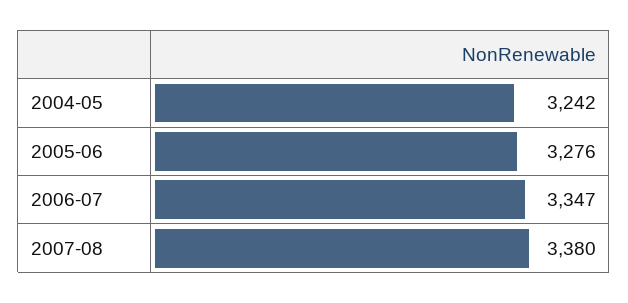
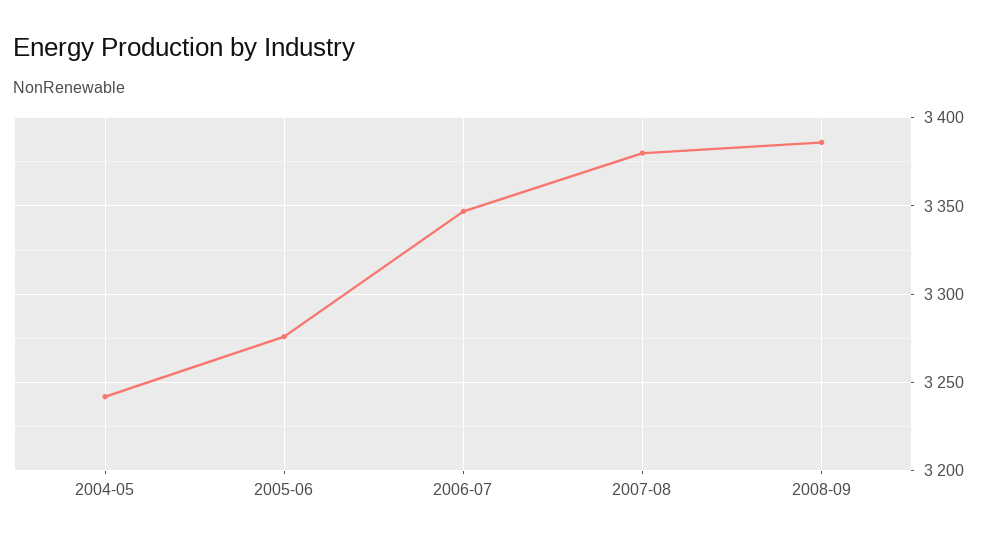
2008-09: none -> 3385

